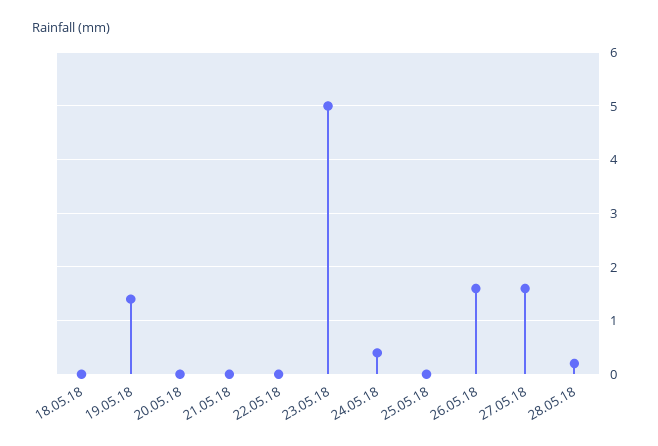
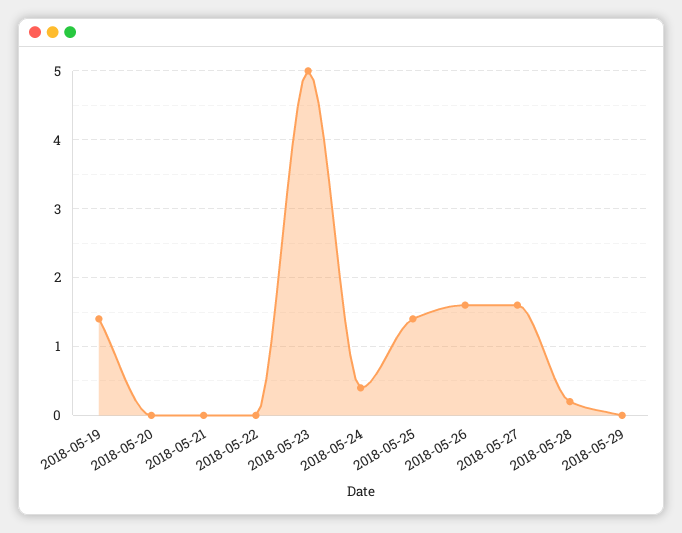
18.05.18: 0 -> none
25.05.18: 0 -> 1.4
2018-05-29: none -> 0

